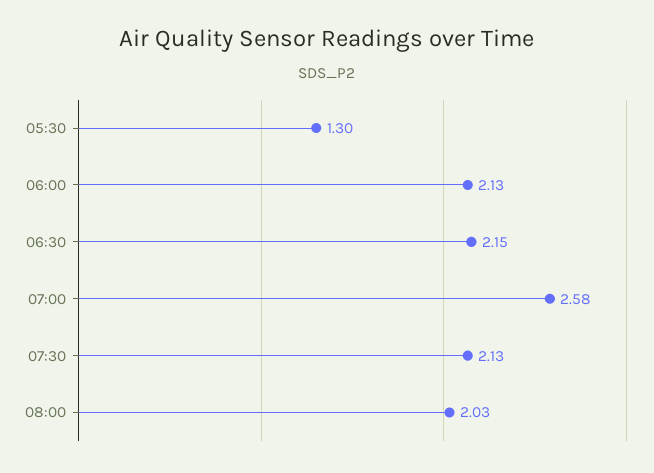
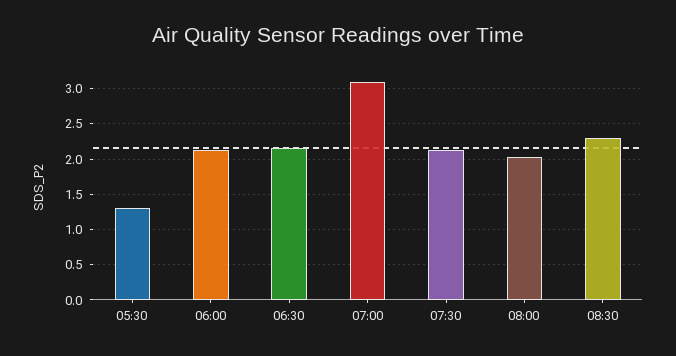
07:00: 2.58 -> 3.1
08:30: none -> 2.3

